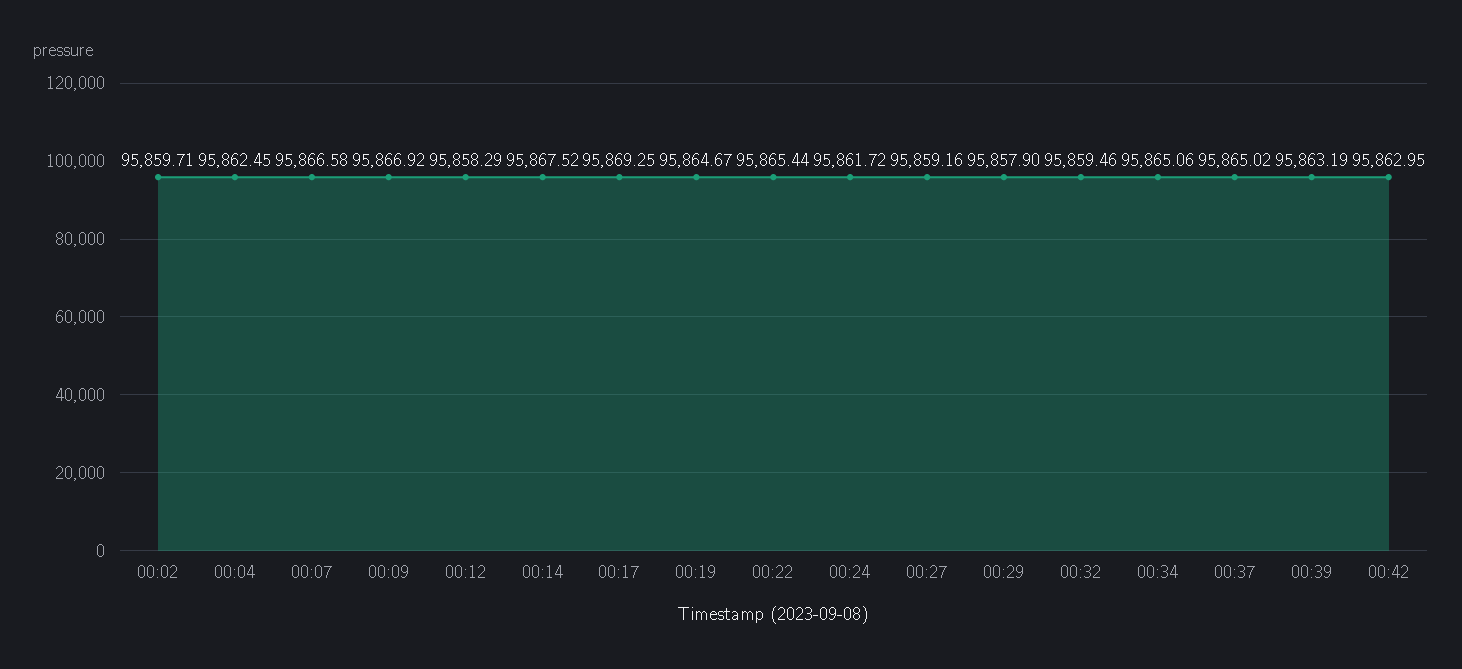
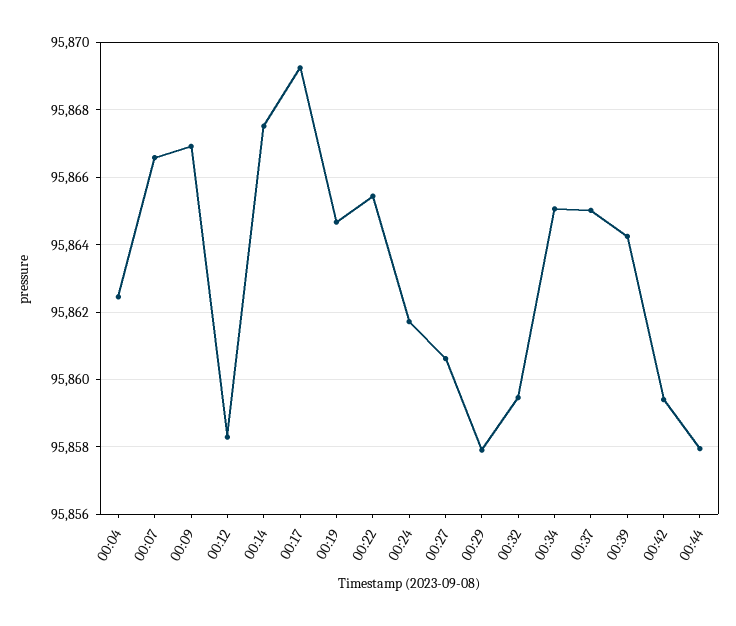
00:02: 95859.71 -> none
00:27: 95859.16 -> 95860.6
00:39: 95863.19 -> 95864.2
00:42: 95862.95 -> 95859.4
00:44: none -> 95858

